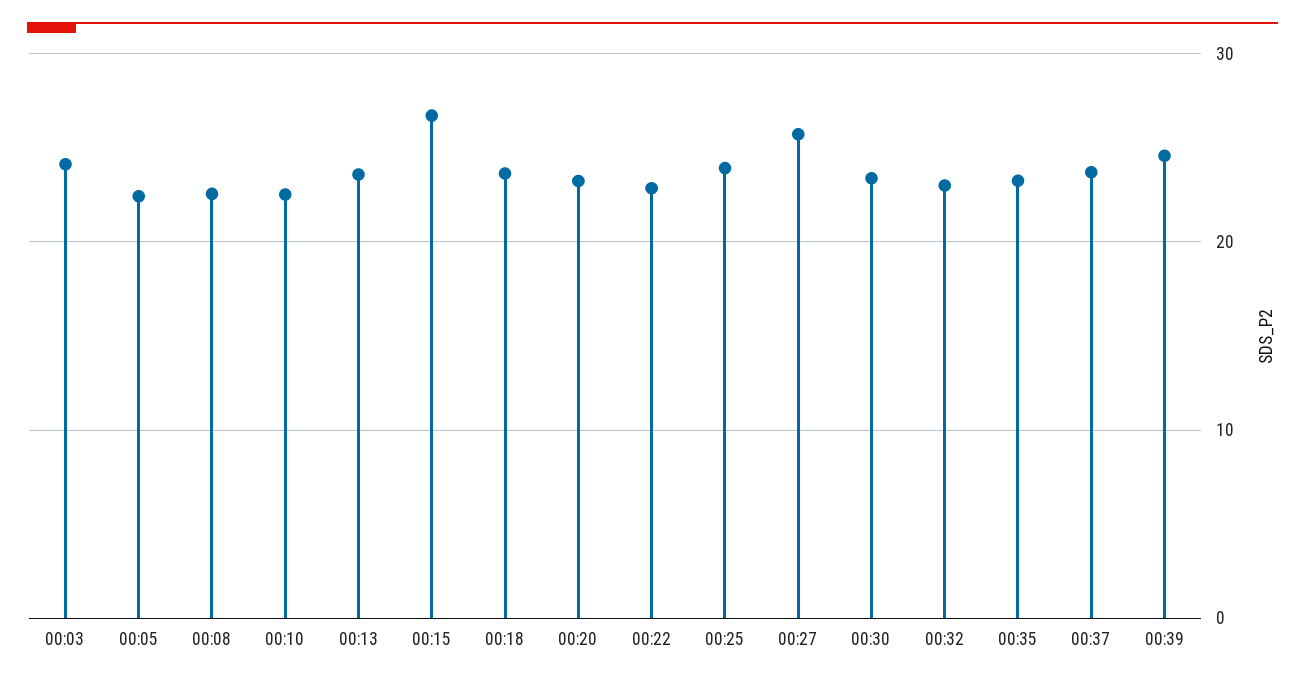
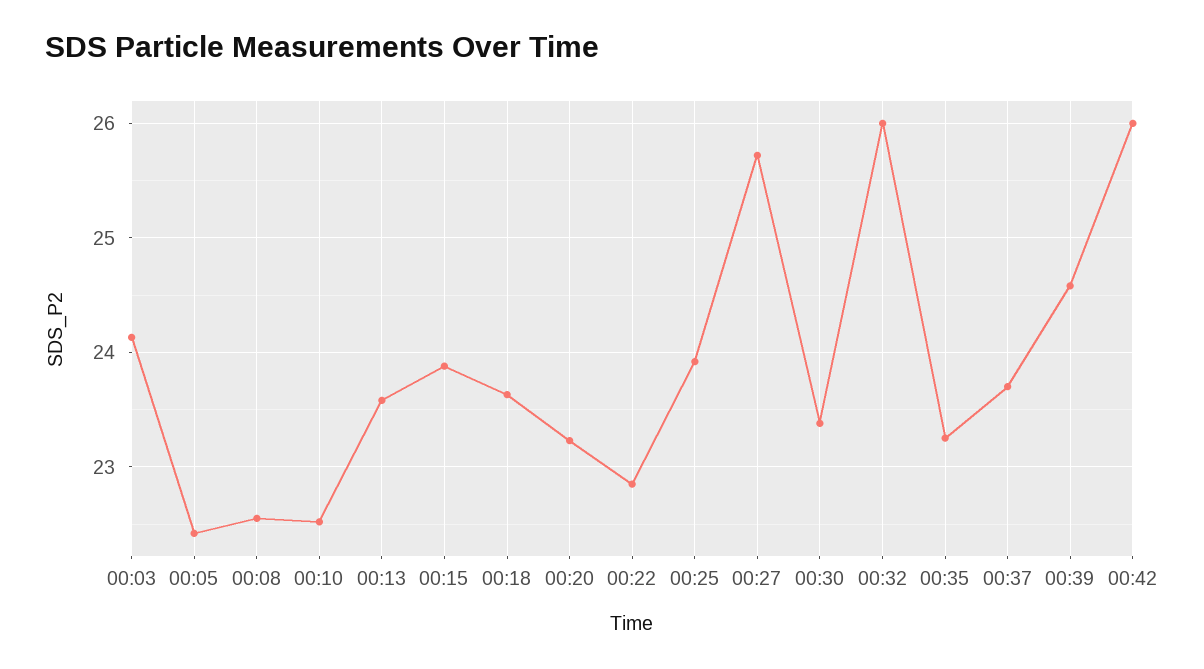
00:15: 27 -> 23.9
00:32: 23 -> 26
00:42: none -> 26

